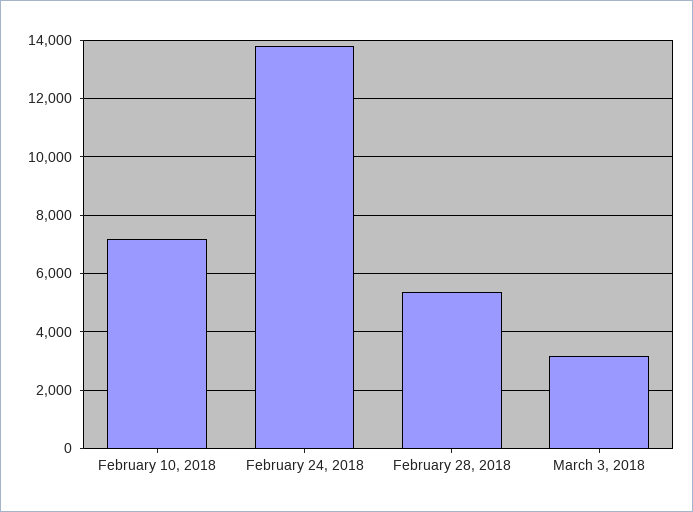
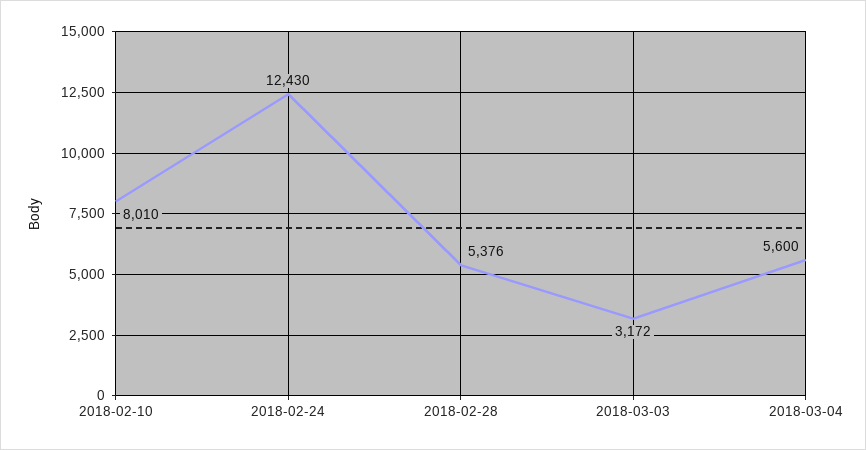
February 10, 2018: 7250 -> 8010
February 24, 2018: 13750 -> 12430
2018-03-04: none -> 5600

